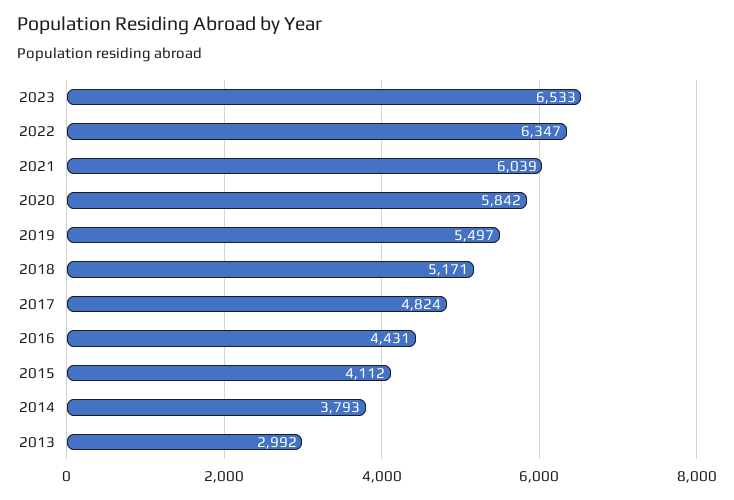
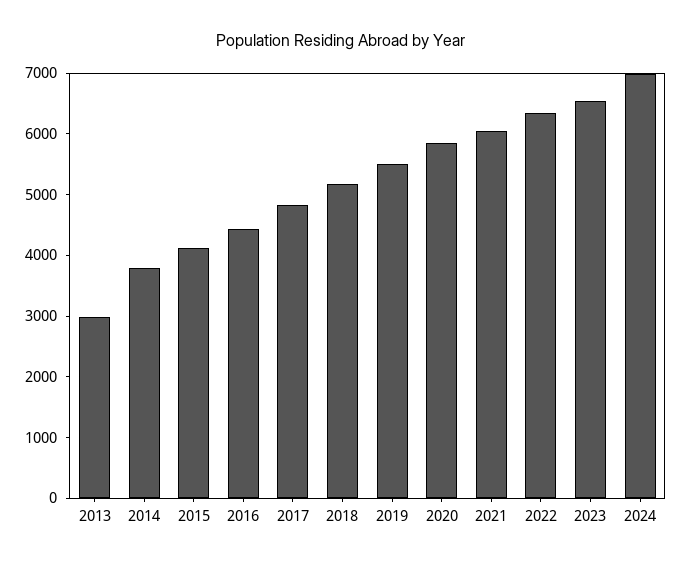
2024: none -> 7000

